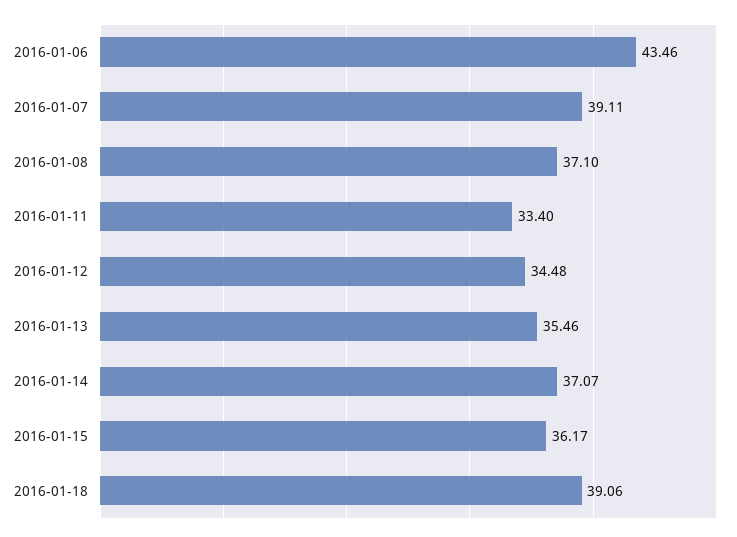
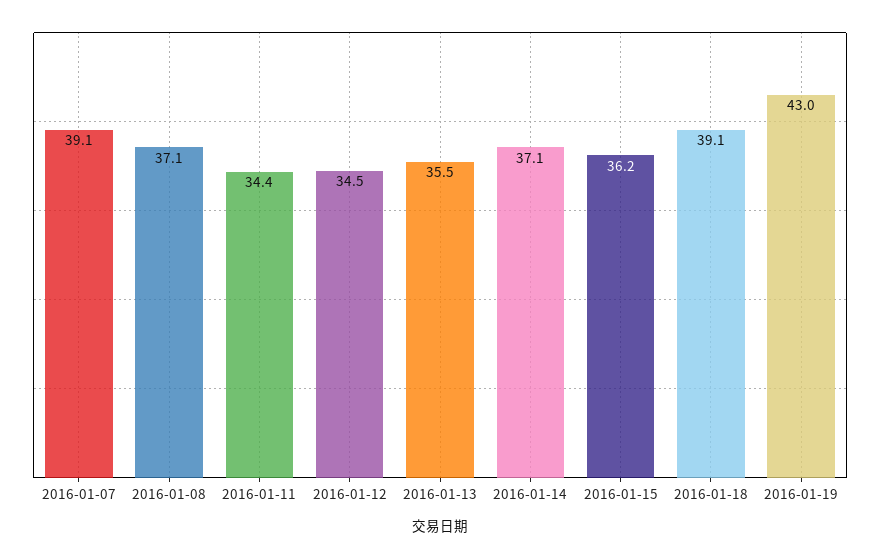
2016-01-06: 43.46 -> none
2016-01-11: 33.4 -> 34.4
2016-01-19: none -> 43

